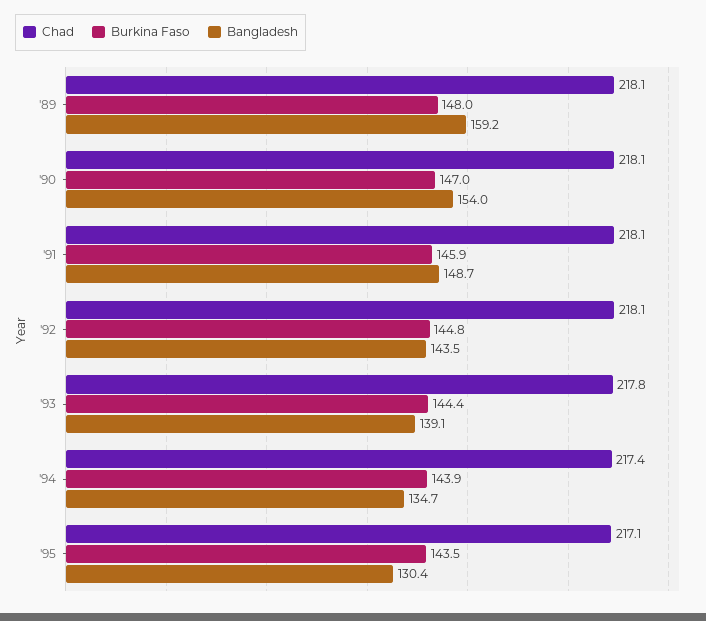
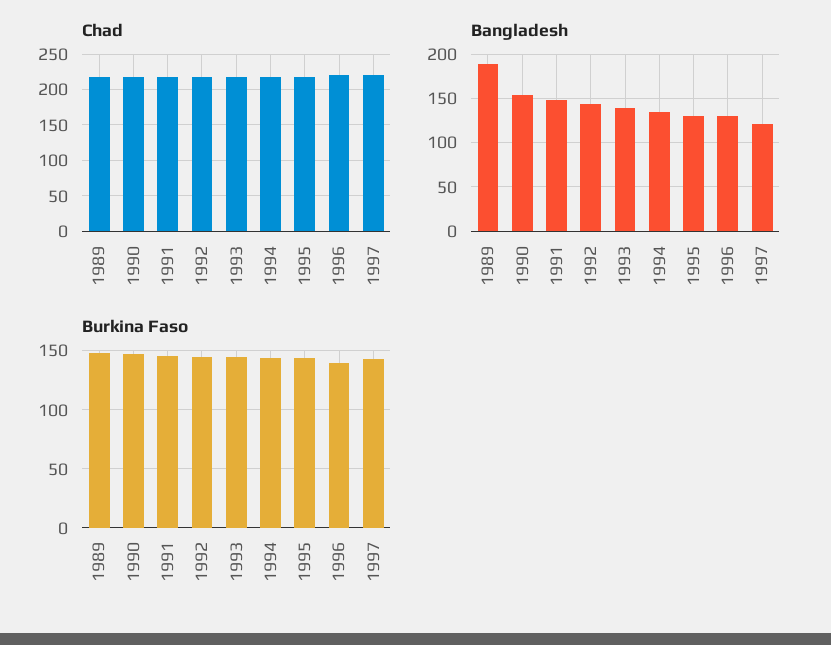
Bangladesh, '89: 159.2 -> 190
Chad, 1996: none -> 220
Chad, 1997: none -> 220
Bangladesh, 1996: none -> 130
Bangladesh, 1997: none -> 120
Burkina Faso, 1996: none -> 140
Burkina Faso, 1997: none -> 140

